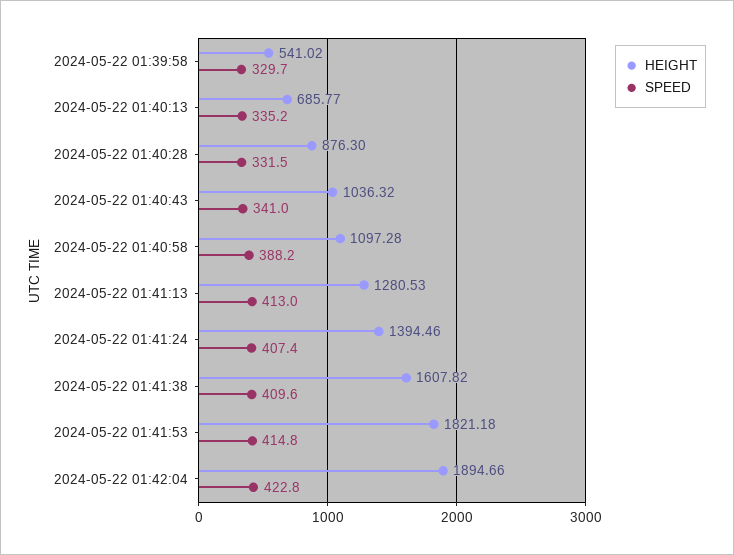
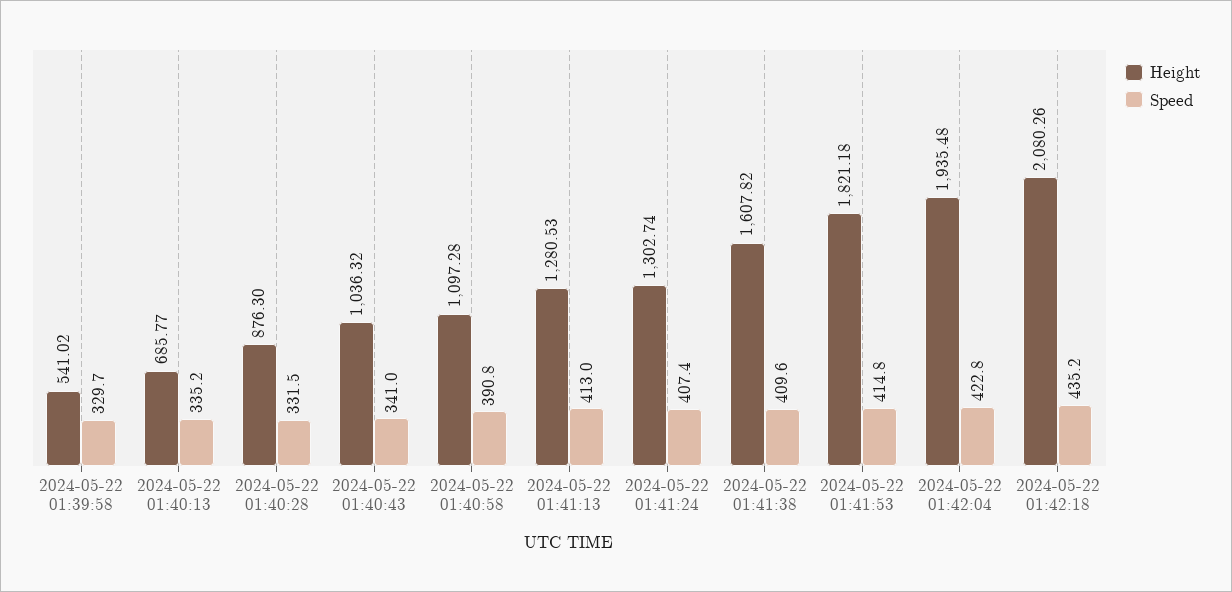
SPEED, 2024-05-22 01:40:58: 388.2 -> 390.8
HEIGHT, 2024-05-22 01:41:24: 1394.46 -> 1302.74
HEIGHT, 2024-05-22 01:42:04: 1894.66 -> 1935.48
HEIGHT, 2024-05-22 01:42:18: none -> 2080.26
SPEED, 2024-05-22 01:42:18: none -> 435.2

